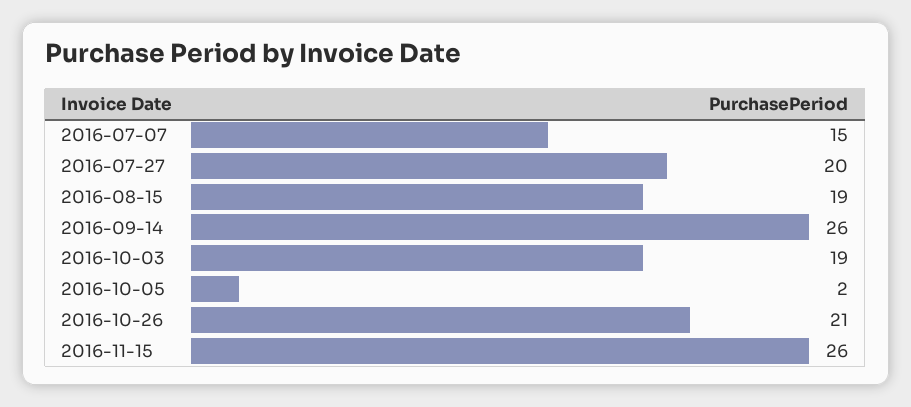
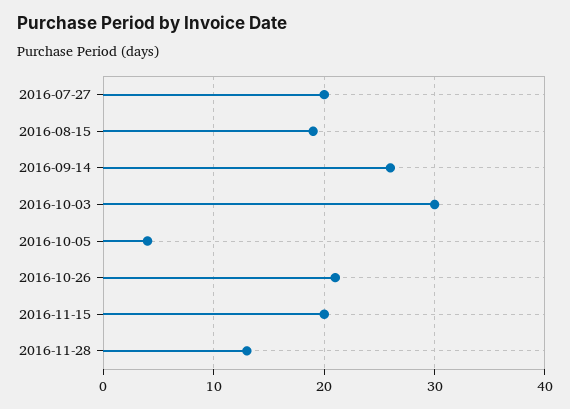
2016-07-07: 15 -> none
2016-10-03: 19 -> 30
2016-10-05: 2 -> 4
2016-11-15: 26 -> 20
2016-11-28: none -> 13

